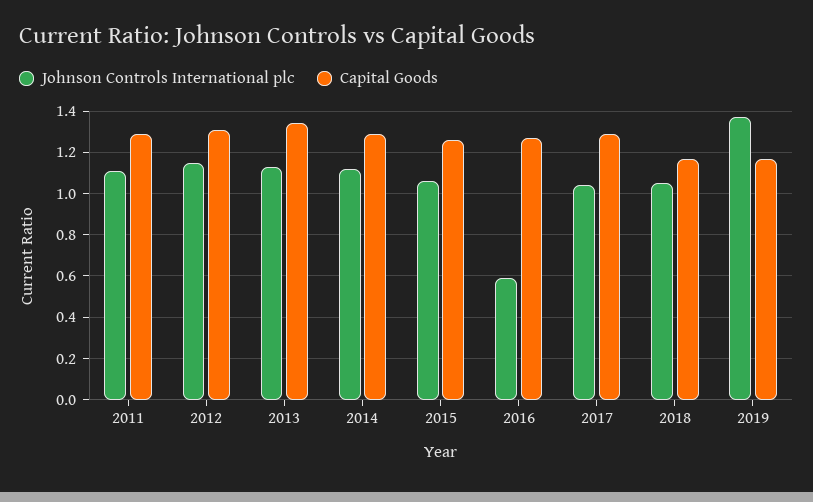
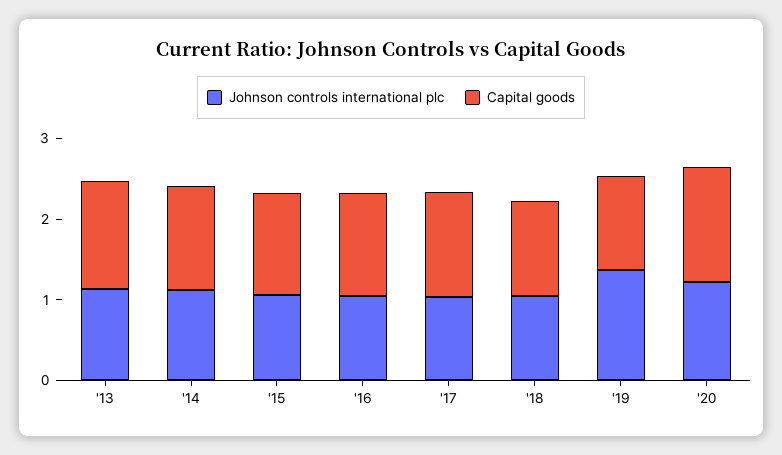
Johnson Controls International plc, 2011: 1.1 -> none
Capital Goods, 2011: 1.3 -> none
Johnson Controls International plc, 2012: 1.15 -> none
Capital Goods, 2012: 1.3 -> none
Johnson Controls International plc, 2016: 0.6 -> 1
Johnson Controls International plc, '20: none -> 1.2
Capital Goods, '20: none -> 1.4

